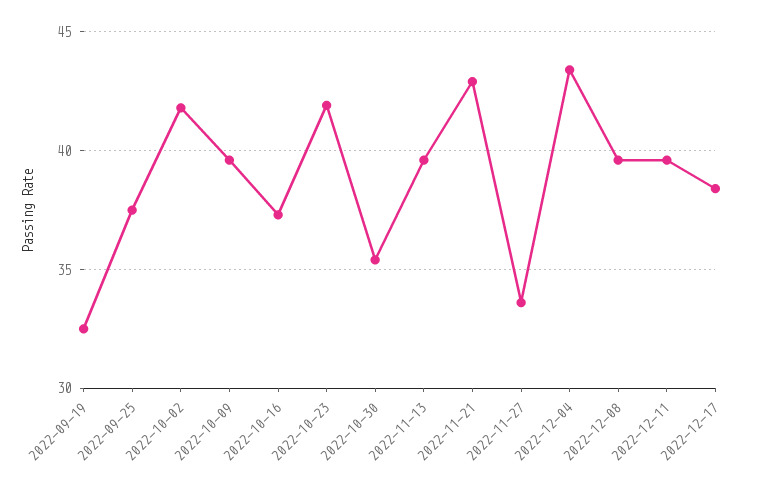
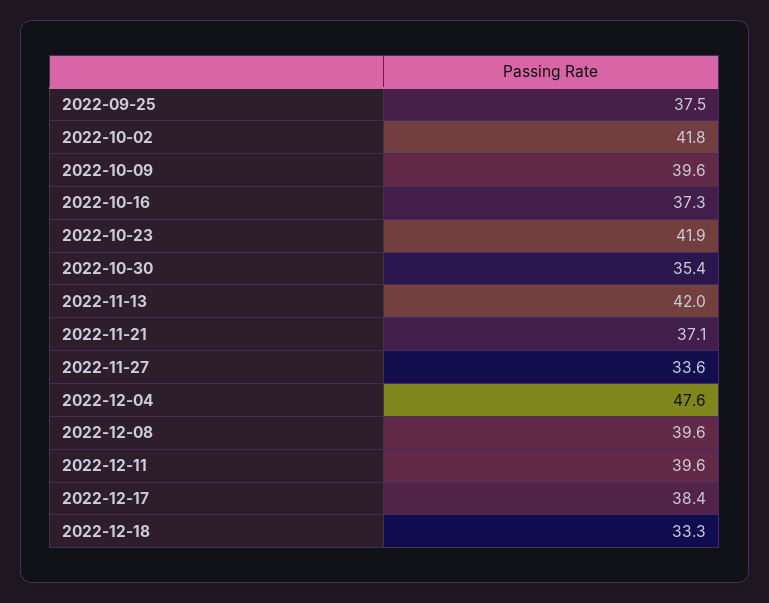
2022-09-19: 32.5 -> none
2022-11-13: 39.5 -> 42
2022-11-21: 43 -> 37.1
2022-12-04: 43.5 -> 47.6
2022-12-18: none -> 33.3

